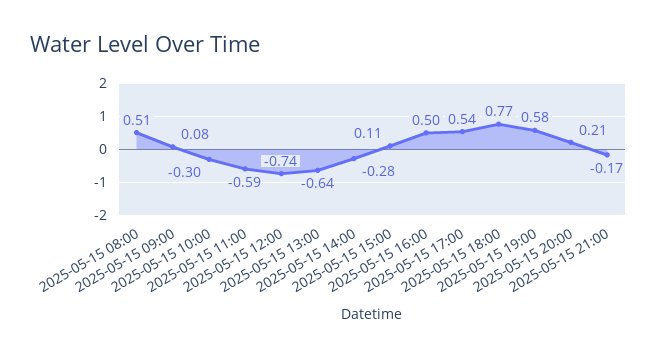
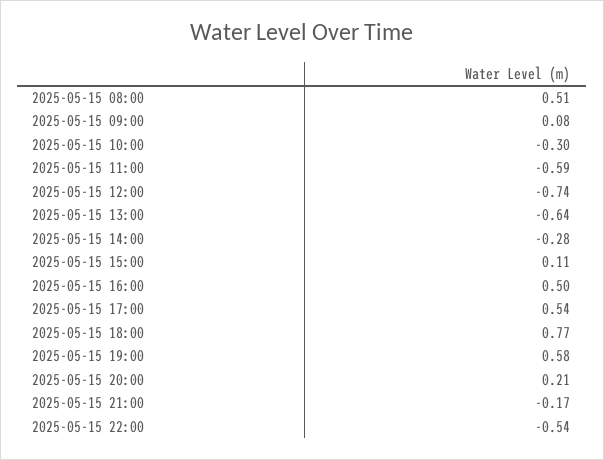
2025-05-15 22:00: none -> -0.54

